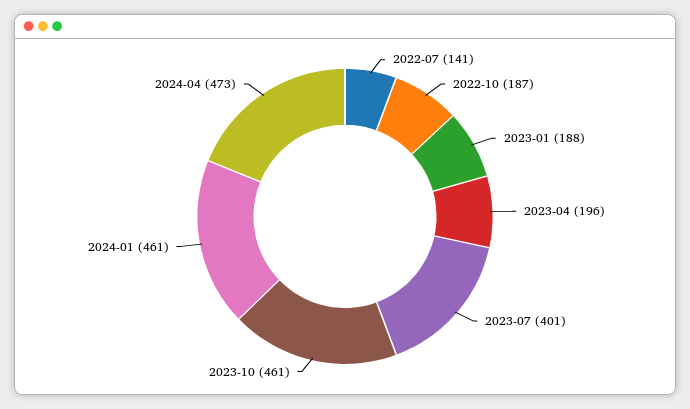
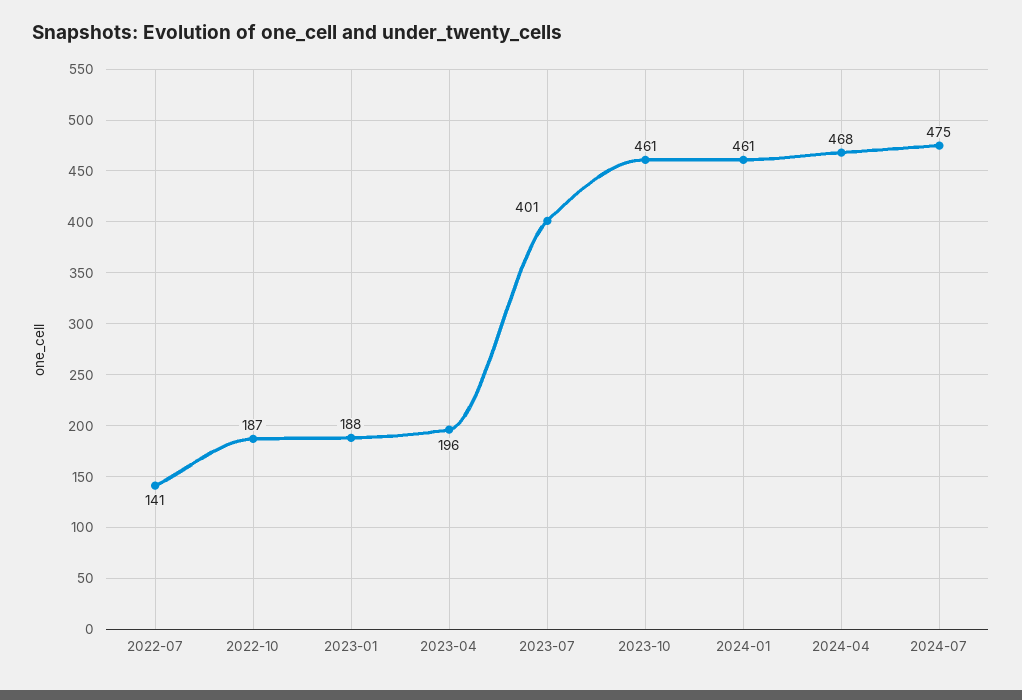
2024-04: 473 -> 468
2024-07: none -> 475

